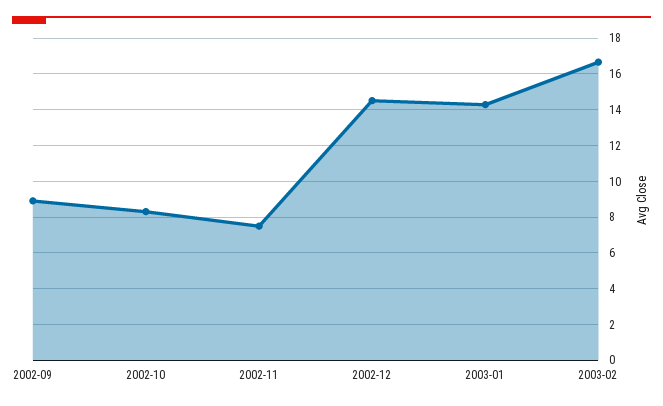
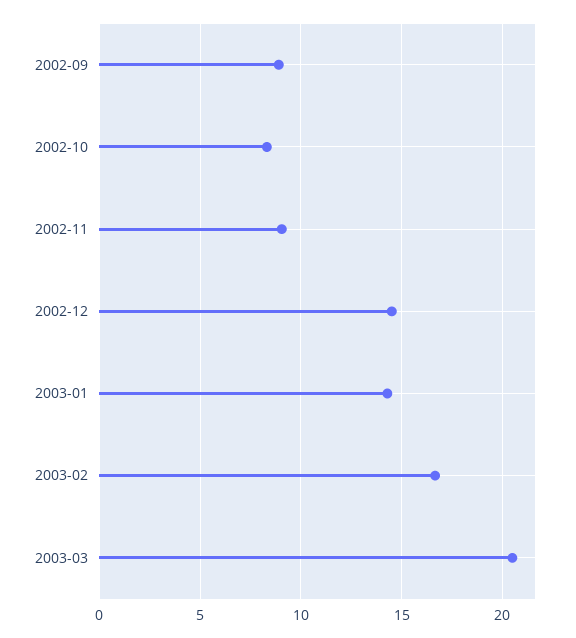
2002-11: 7.5 -> 9
2003-03: none -> 20.5

